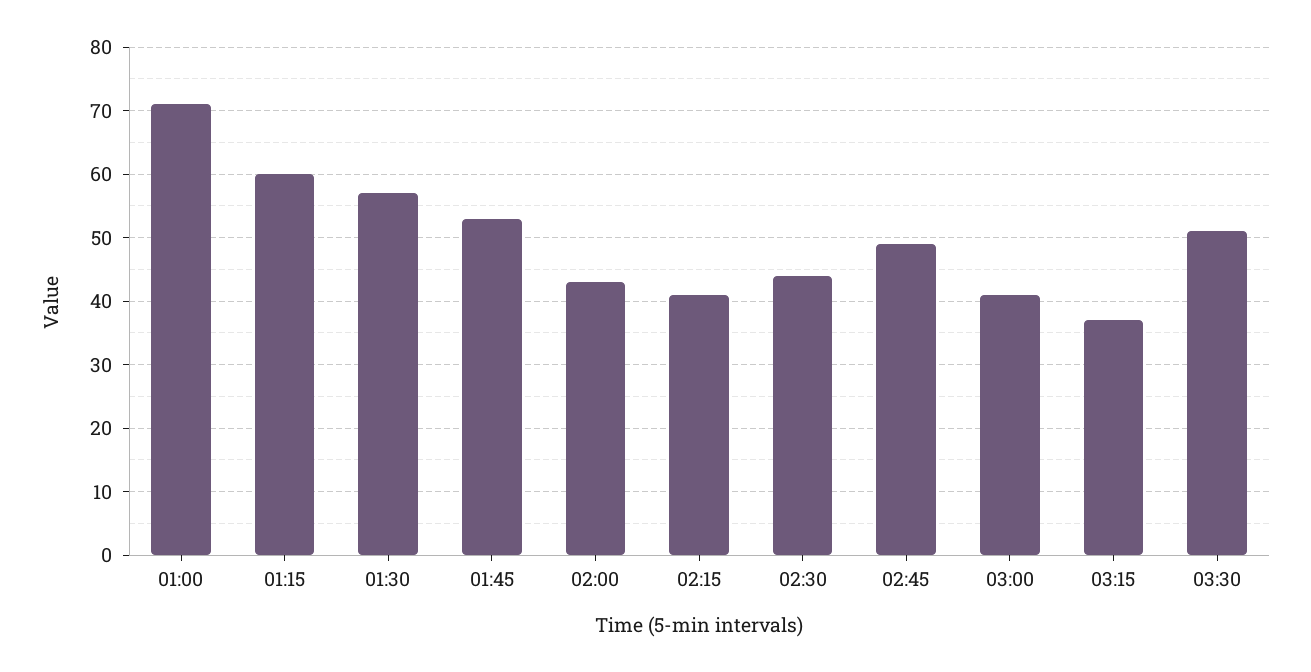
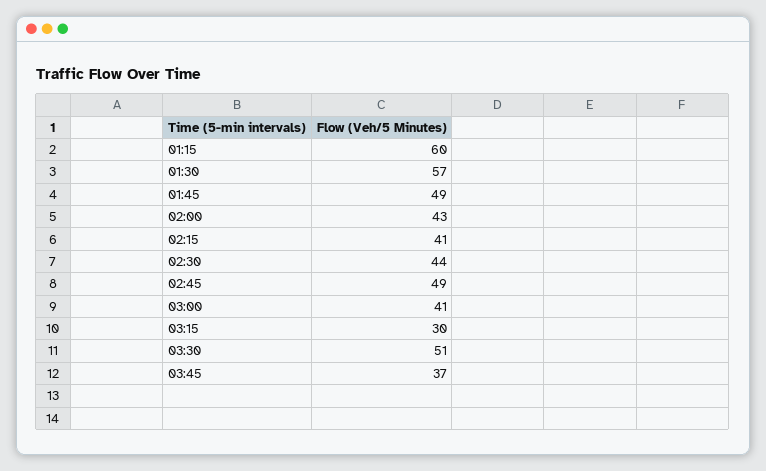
01:00: 71 -> none
01:45: 53 -> 49
03:15: 37 -> 30
03:45: none -> 37

